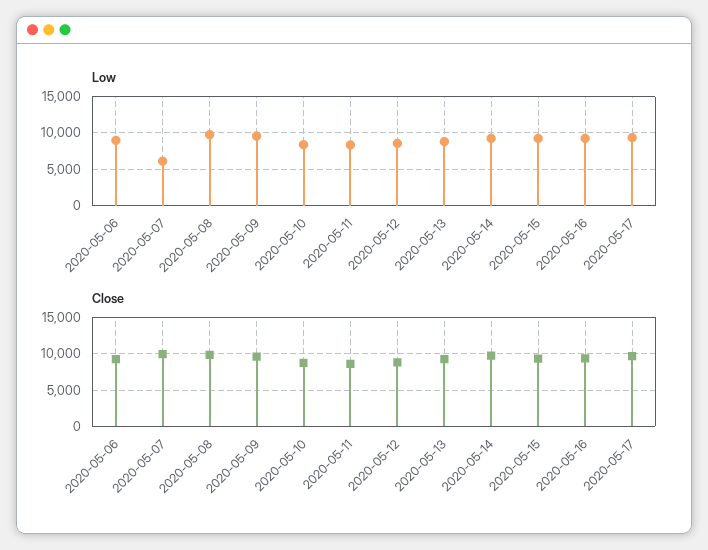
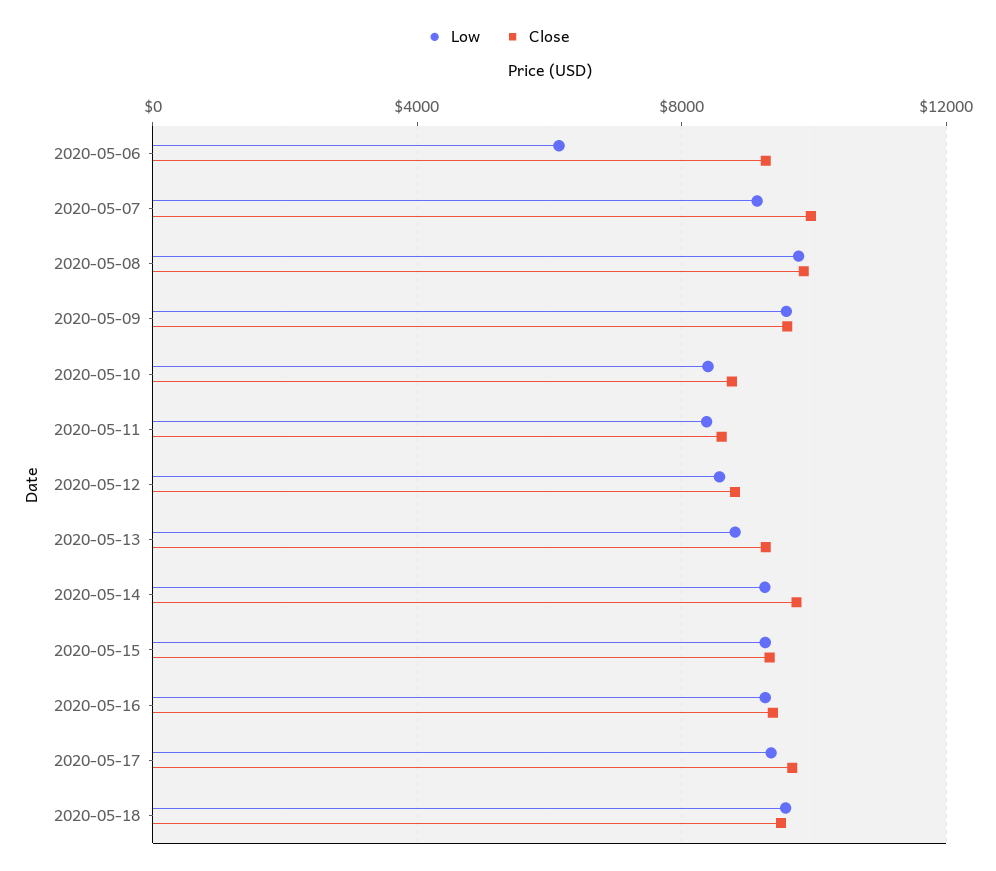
Low, 2020-05-06: 9000 -> 6000
Low, 2020-05-07: 6000 -> 9000
Low, 2020-05-18: none -> 9500
Close, 2020-05-18: none -> 9500

